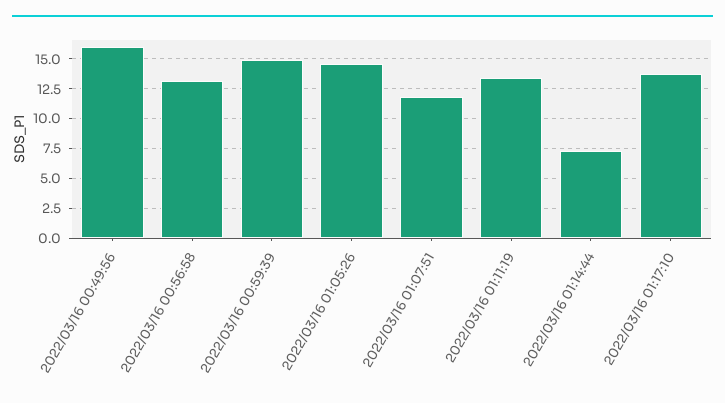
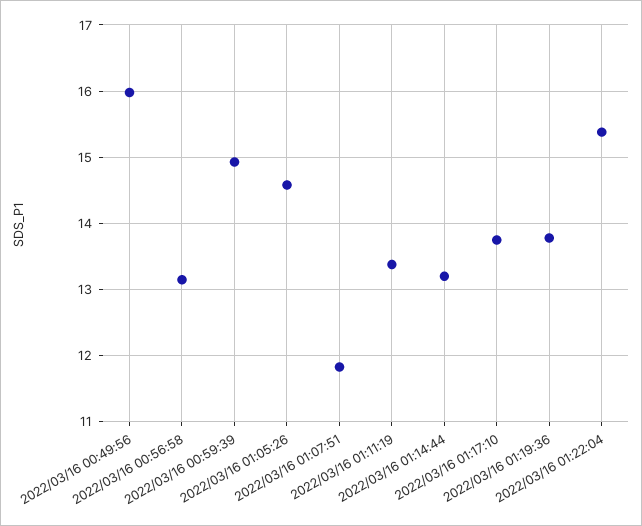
2022/03/16 01:14:44: 7.5 -> 13.2
2022/03/16 01:19:36: none -> 13.8
2022/03/16 01:22:04: none -> 15.4

